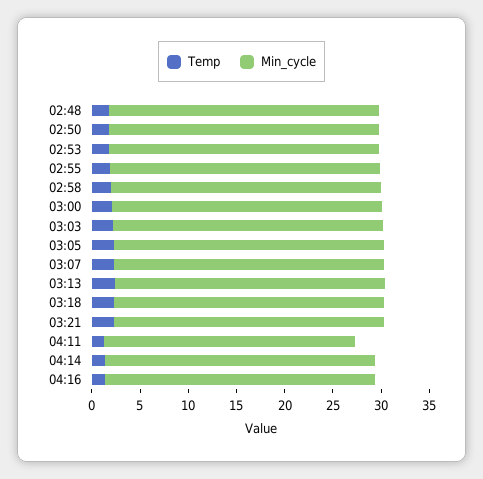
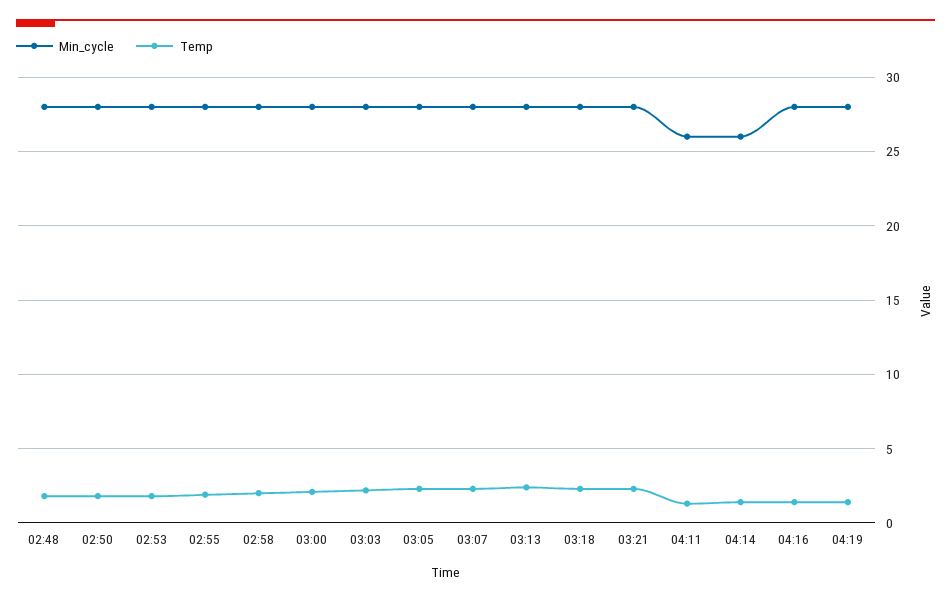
Min_cycle, 04:14: 28 -> 26
Min_cycle, 04:19: none -> 28
Temp, 04:19: none -> 1.5

